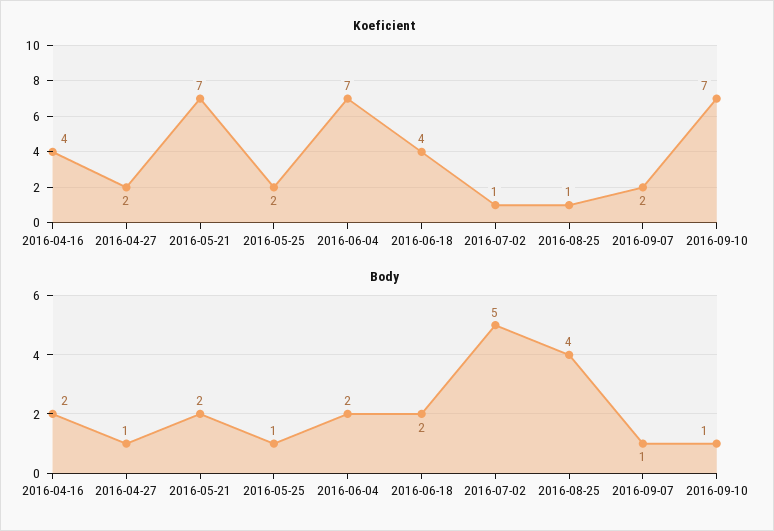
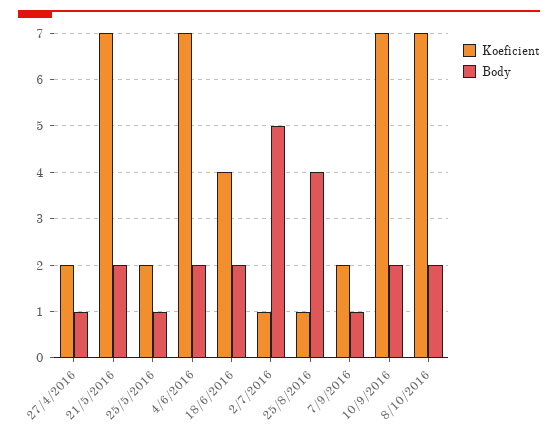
Koeficient, 2016-04-16: 4 -> none
Body, 2016-04-16: 2 -> none
Body, 2016-09-10: 1 -> 2
Koeficient, 8/10/2016: none -> 7
Body, 8/10/2016: none -> 2

